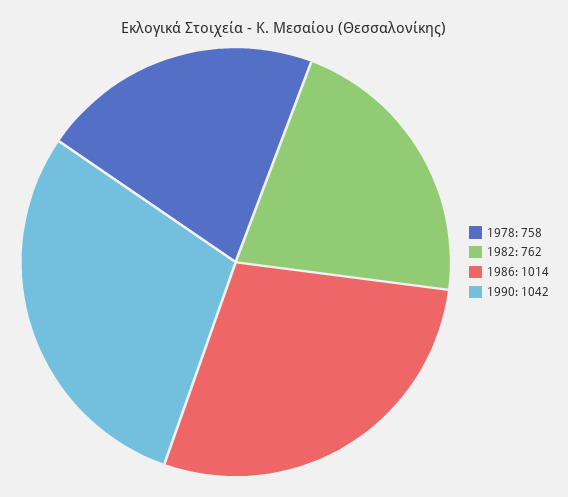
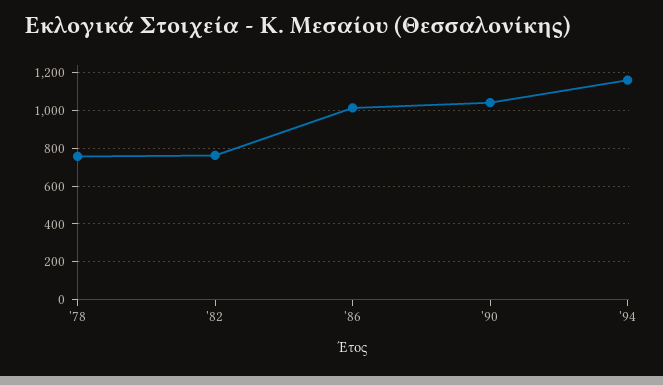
'94: none -> 1150

